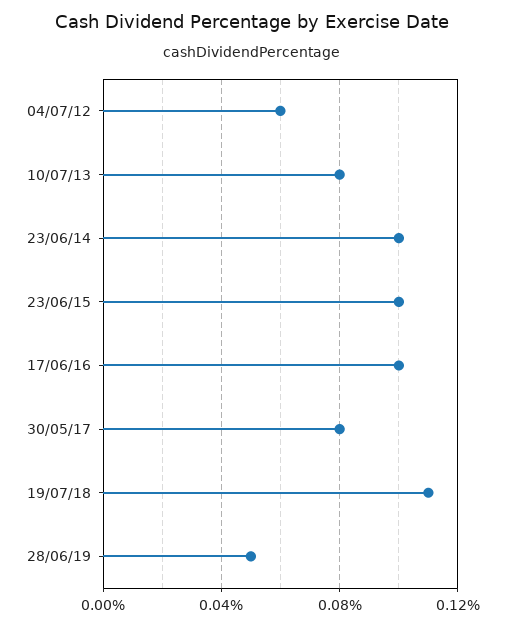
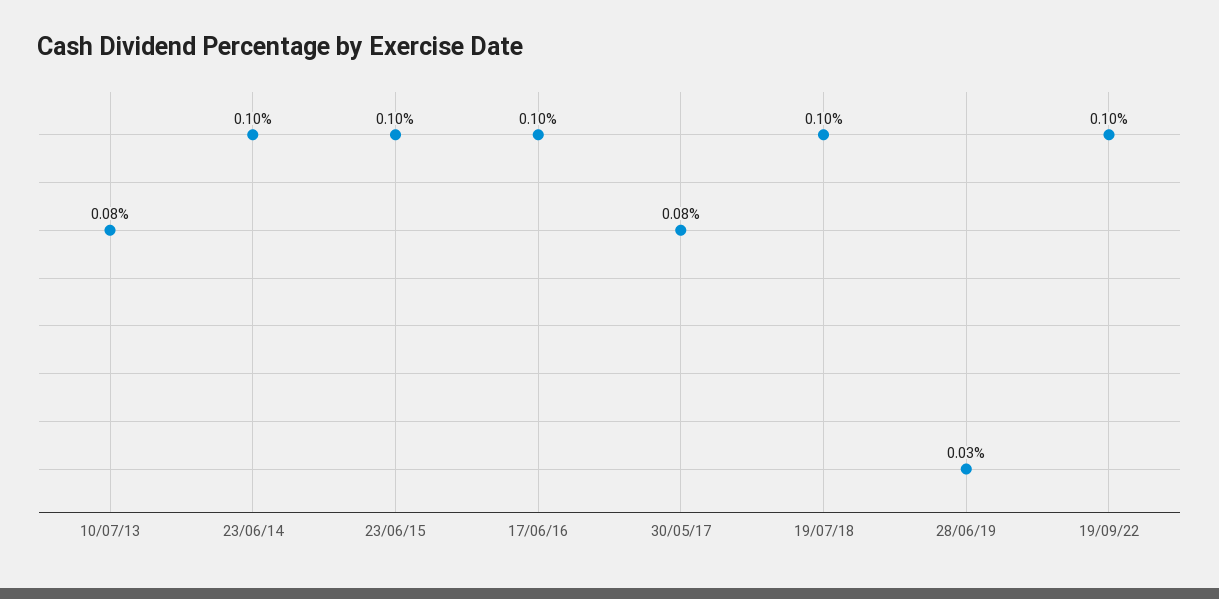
04/07/12: 0.06 -> none
19/07/18: 0.11 -> 0.1
28/06/19: 0.05 -> 0.03
19/09/22: none -> 0.1

